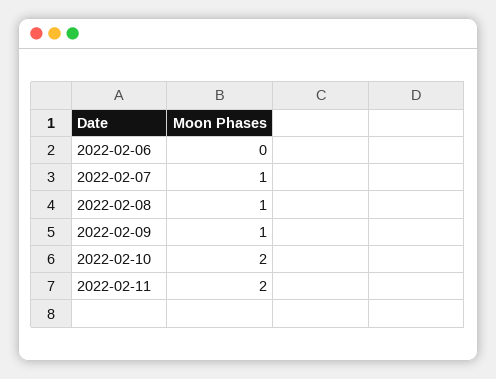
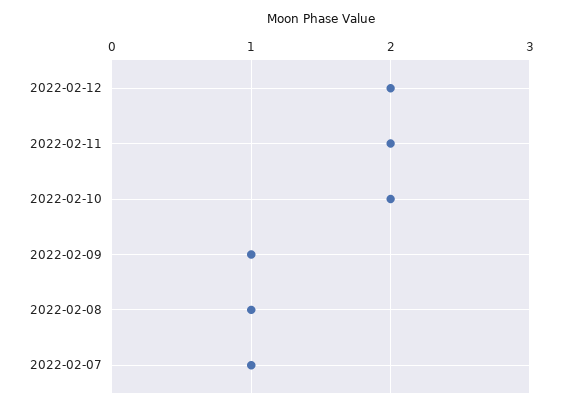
2022-02-06: 0 -> none
2022-02-12: none -> 2

